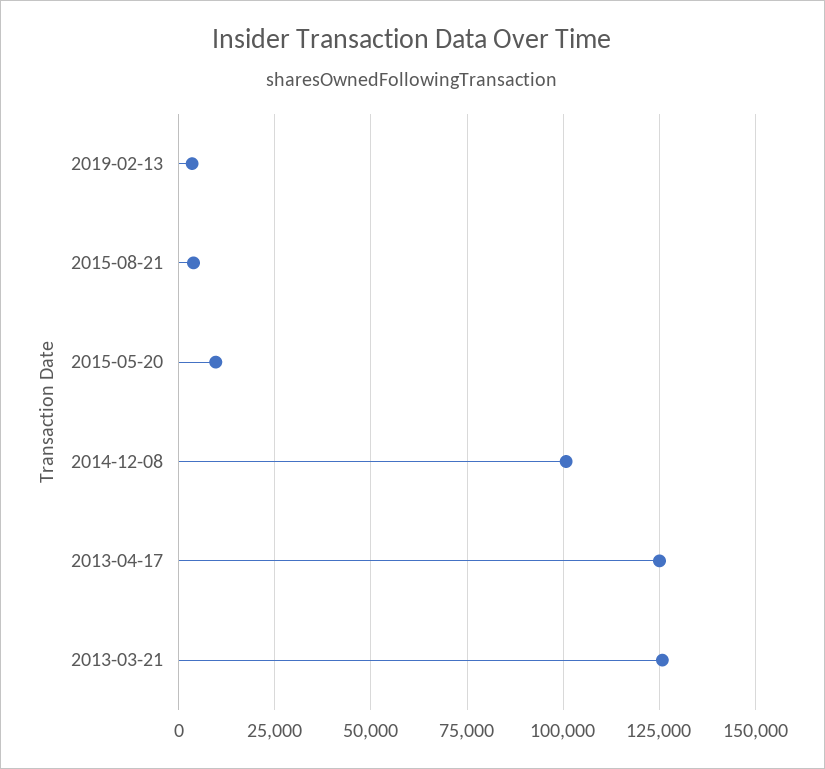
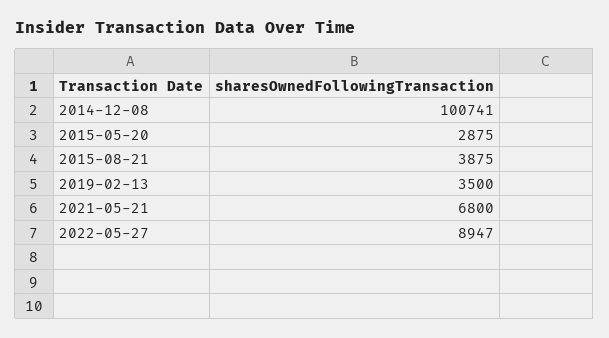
2015-05-20: 10000 -> 2875
2013-04-17: 125000 -> none
2013-03-21: 125000 -> none
2021-05-21: none -> 6800
2022-05-27: none -> 8947

